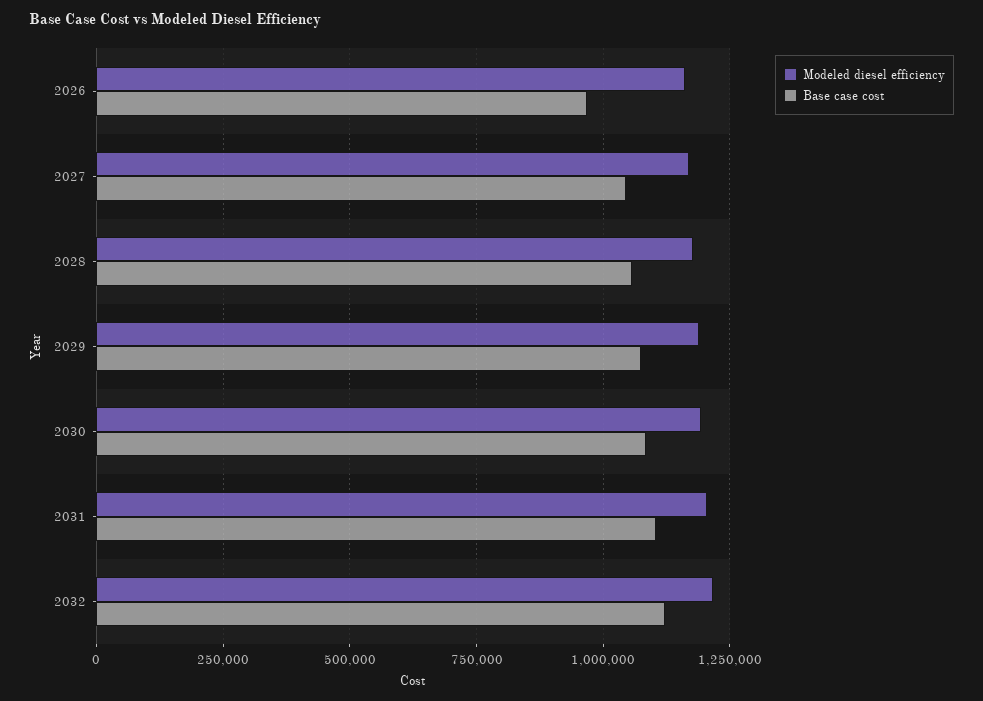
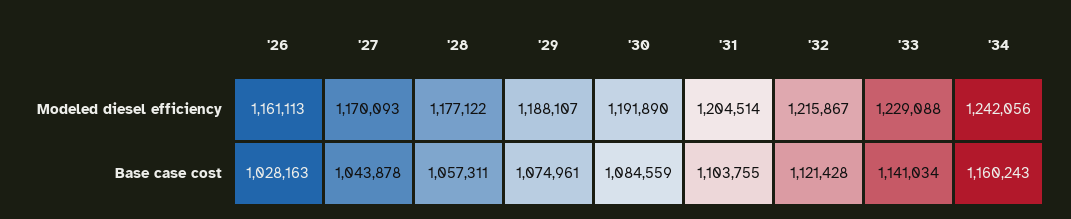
Base case cost, 2026: 975000 -> 1028163
Modeled diesel efficiency, '33: none -> 1229088
Modeled diesel efficiency, '34: none -> 1242056
Base case cost, '33: none -> 1141034
Base case cost, '34: none -> 1160243

